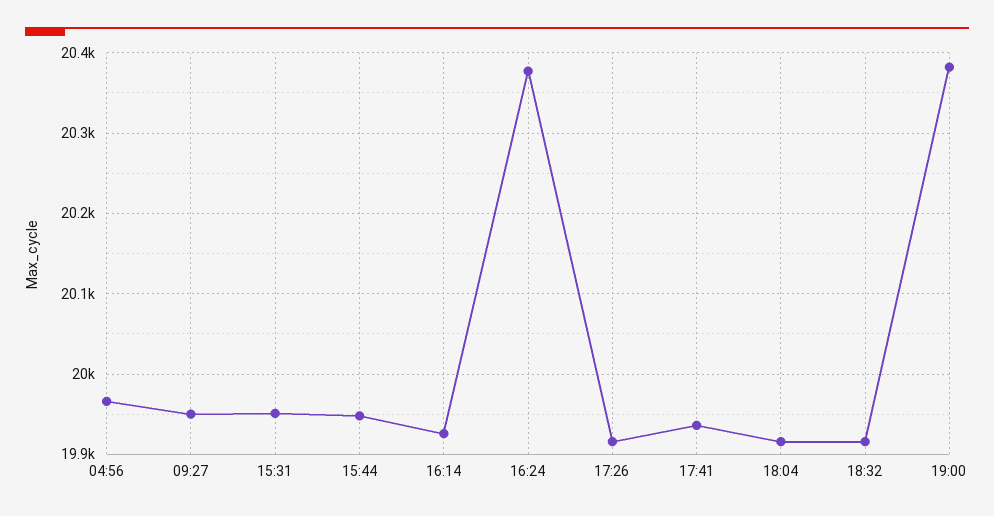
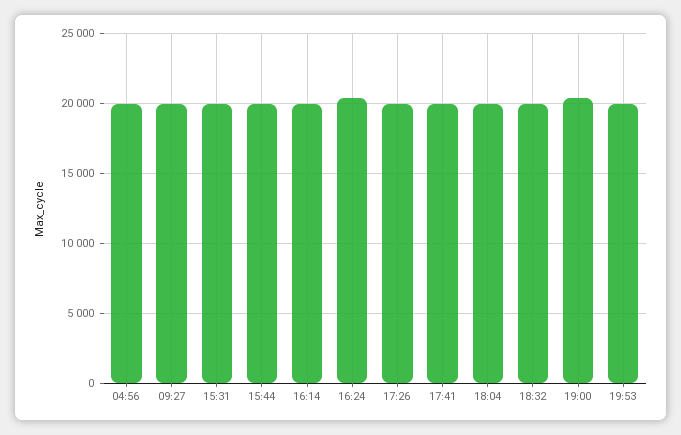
19:53: none -> 20000

